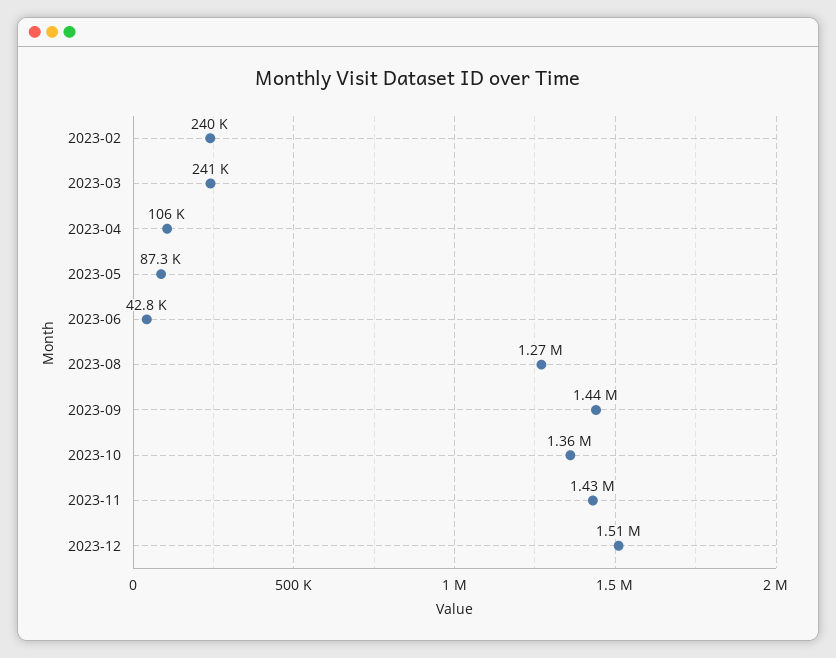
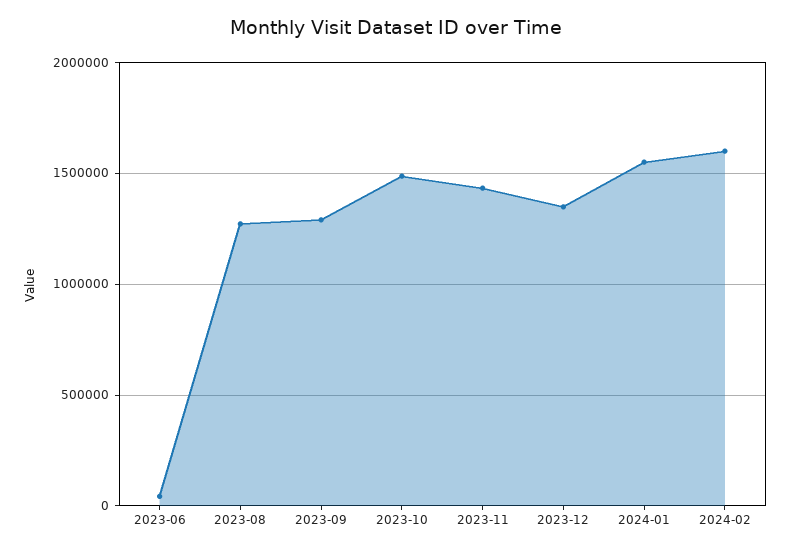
2023-02: 240000 -> none
2023-03: 241000 -> none
2023-04: 106000 -> none
2023-05: 87300 -> none
2023-09: 1440000 -> 1300000
2023-10: 1360000 -> 1500000
2023-12: 1510000 -> 1350000
2024-01: none -> 1550000
2024-02: none -> 1600000

